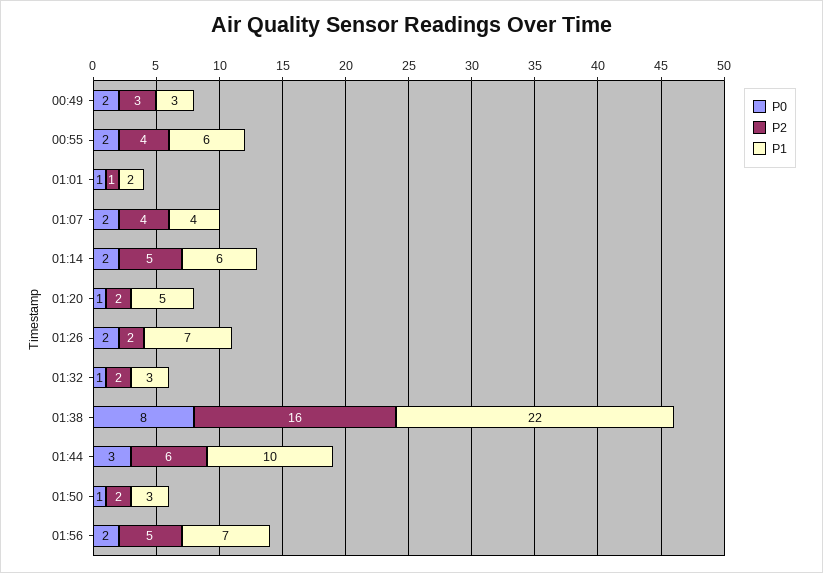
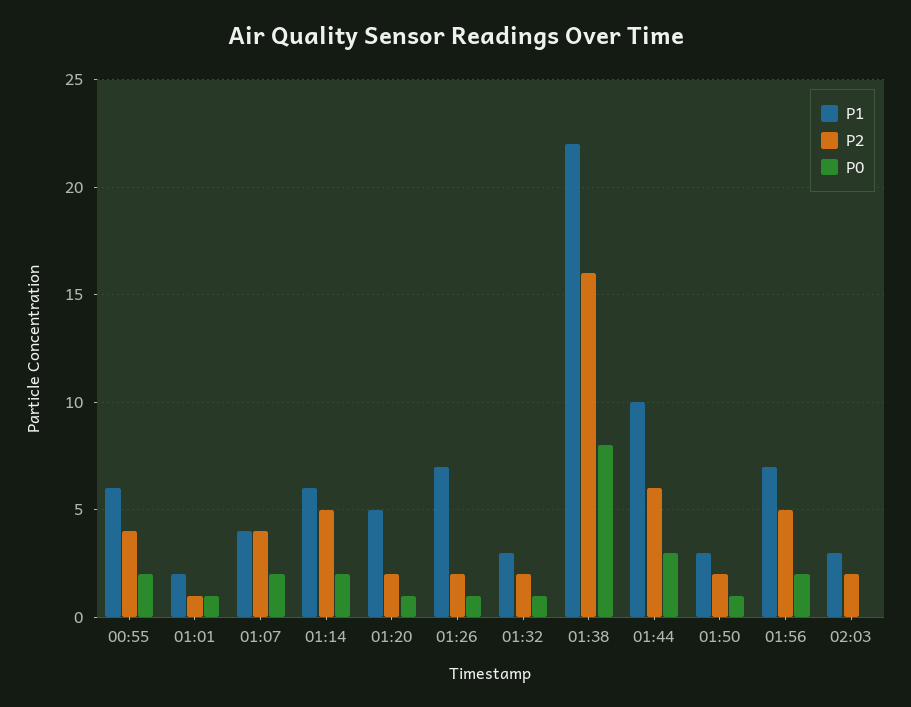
P0, 00:49: 2 -> none
P2, 00:49: 3 -> none
P1, 00:49: 3 -> none
P0, 01:26: 2 -> 1
P1, 02:03: none -> 3
P2, 02:03: none -> 2
P0, 02:03: none -> 0

